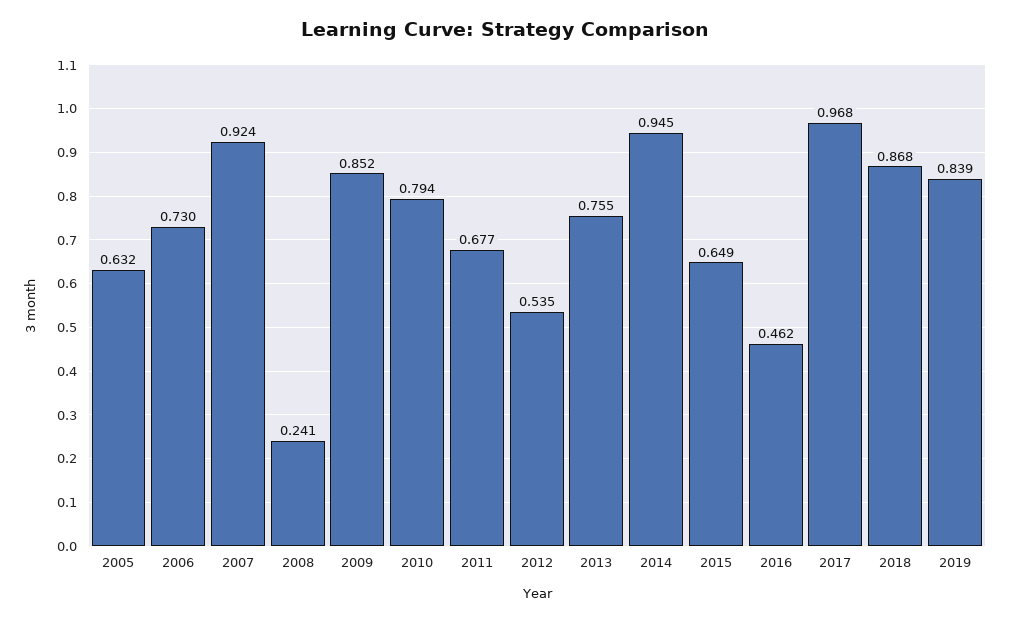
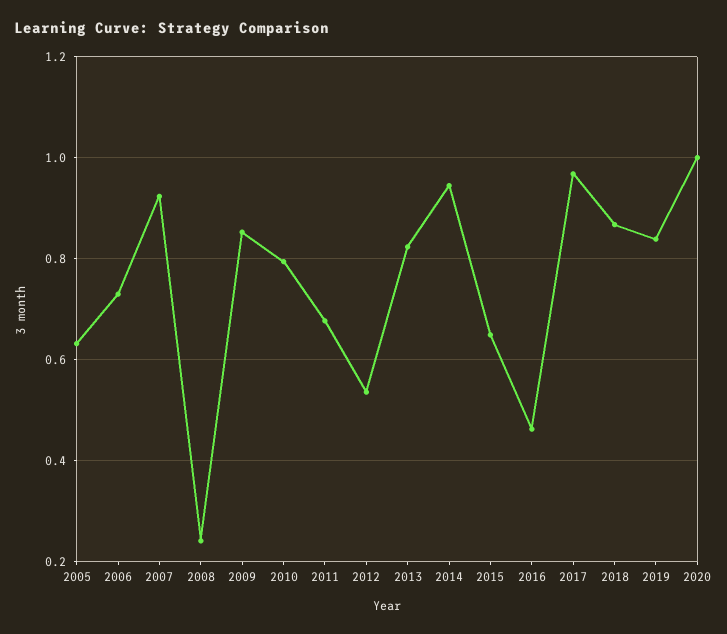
2013: 0.755 -> 0.82
2020: none -> 1

